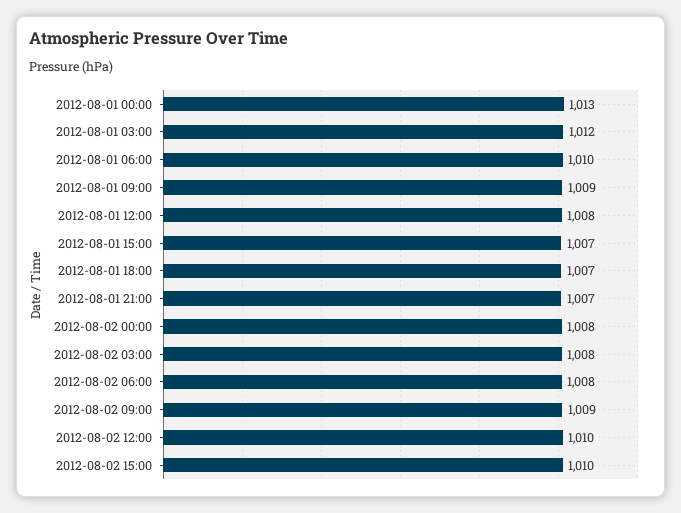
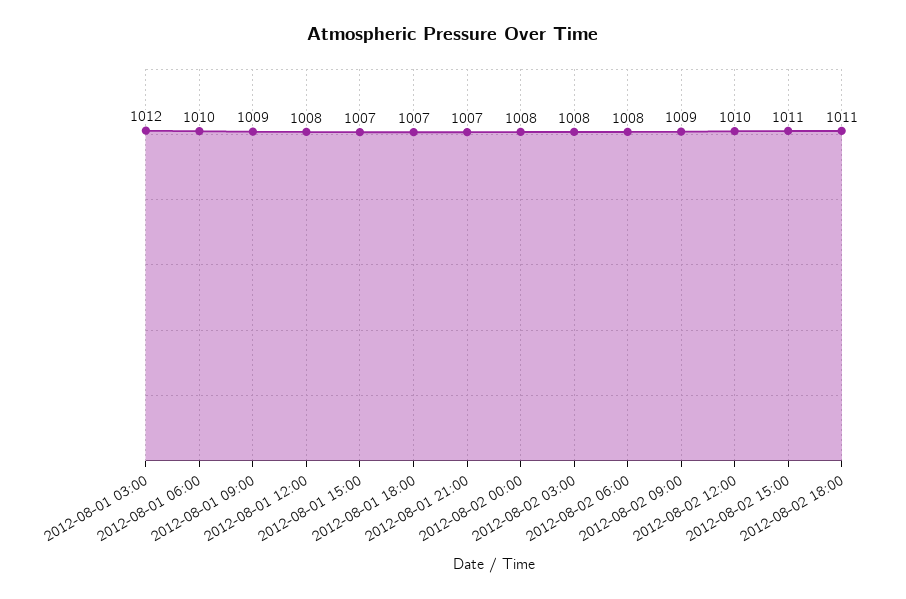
2012-08-01 00:00: 1013 -> none
2012-08-02 15:00: 1010 -> 1011
2012-08-02 18:00: none -> 1011

